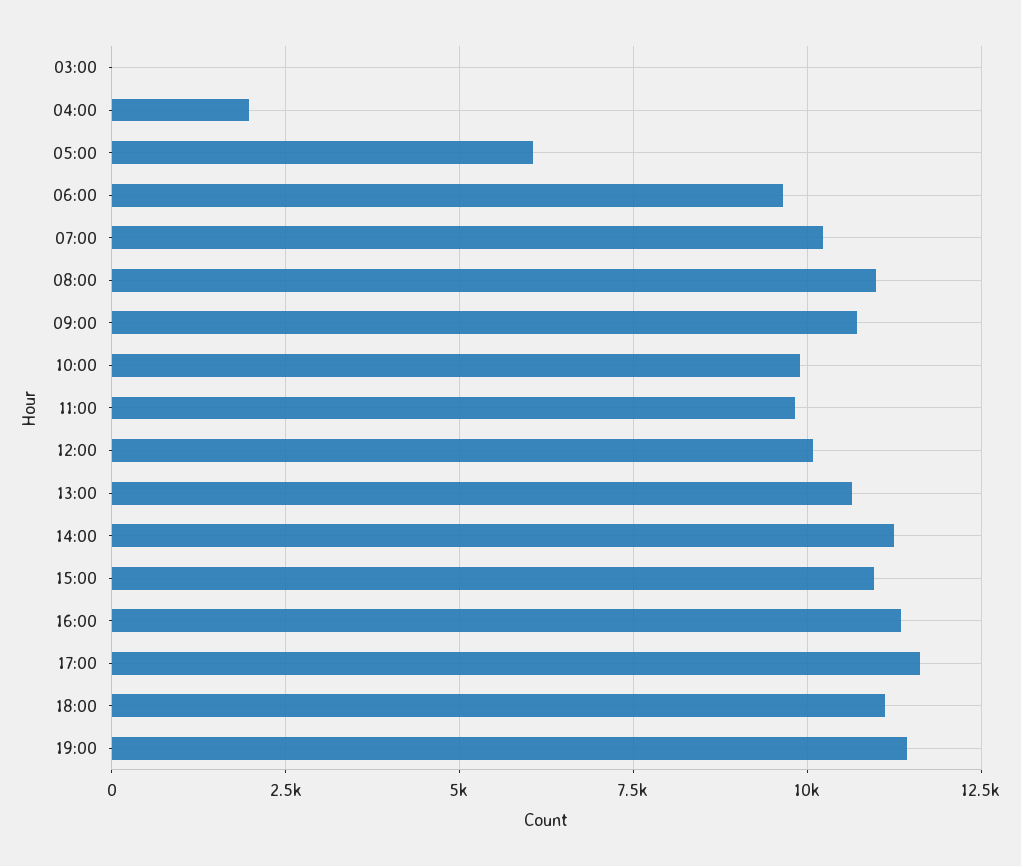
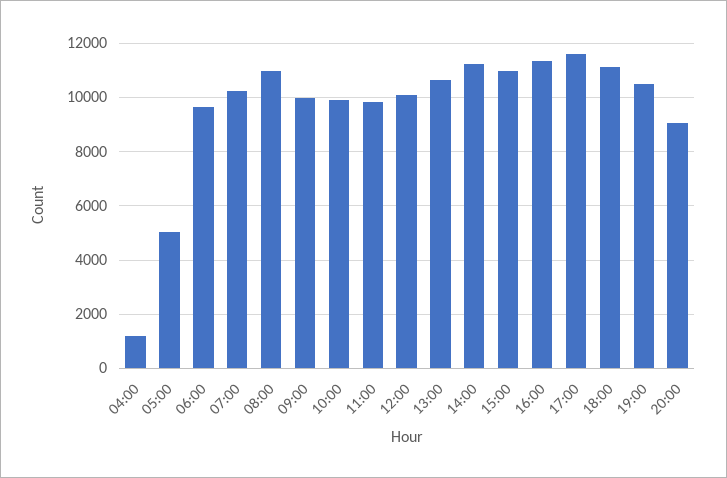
03:00: 0 -> none
04:00: 2000 -> 1250
05:00: 6000 -> 5000
09:00: 10750 -> 10000
19:00: 11500 -> 10500
20:00: none -> 9000

